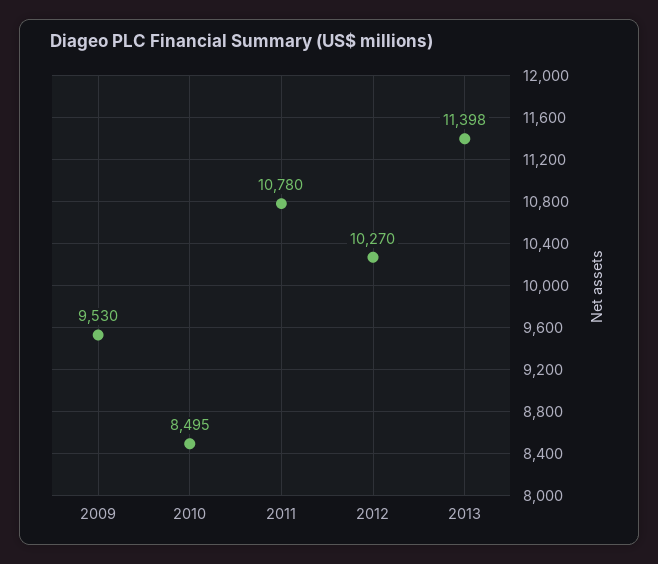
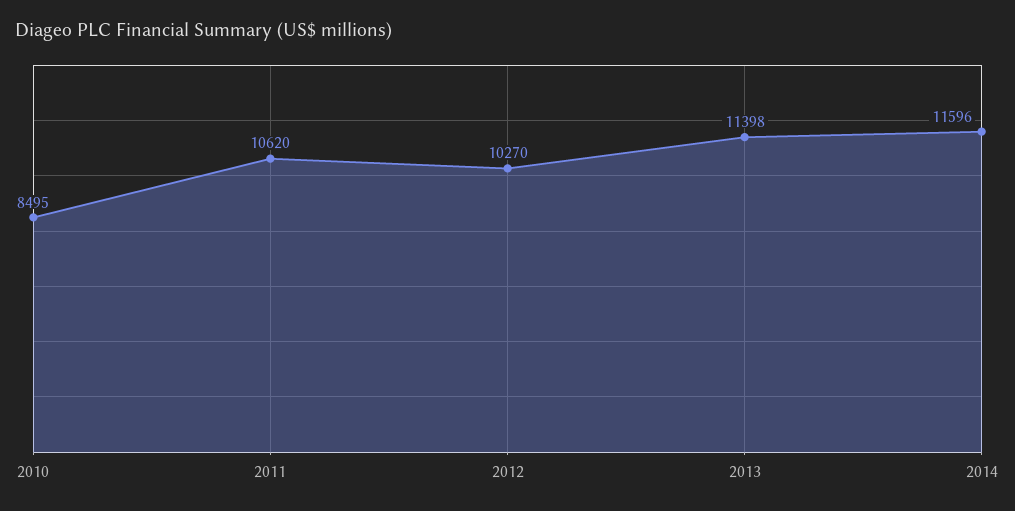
2009: 9530 -> none
2011: 10780 -> 10620
2014: none -> 11596

